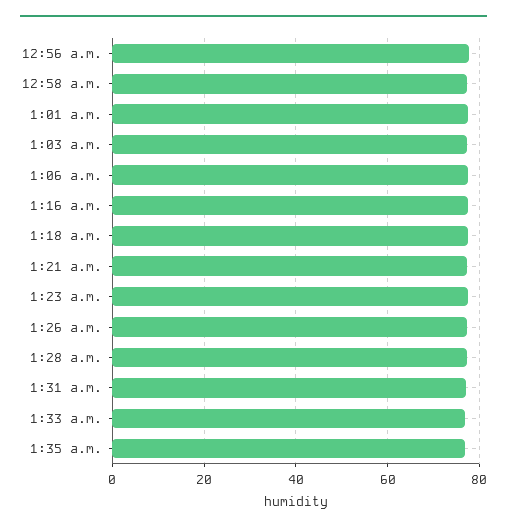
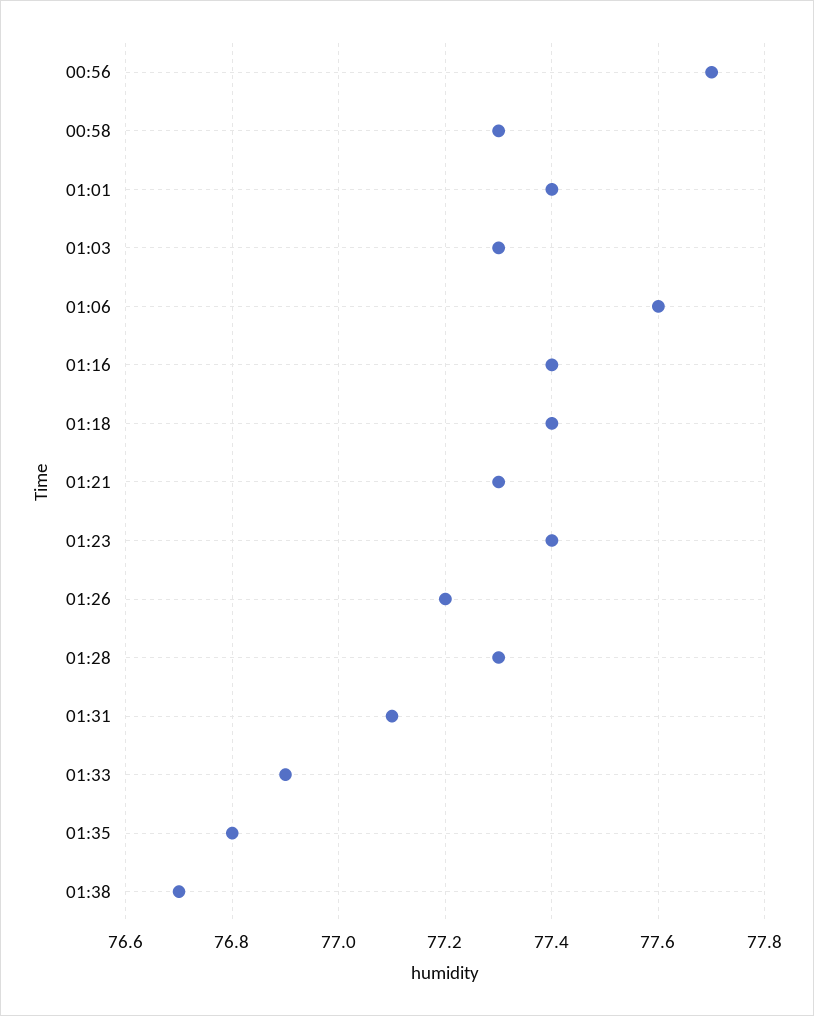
01:38: none -> 76.7

